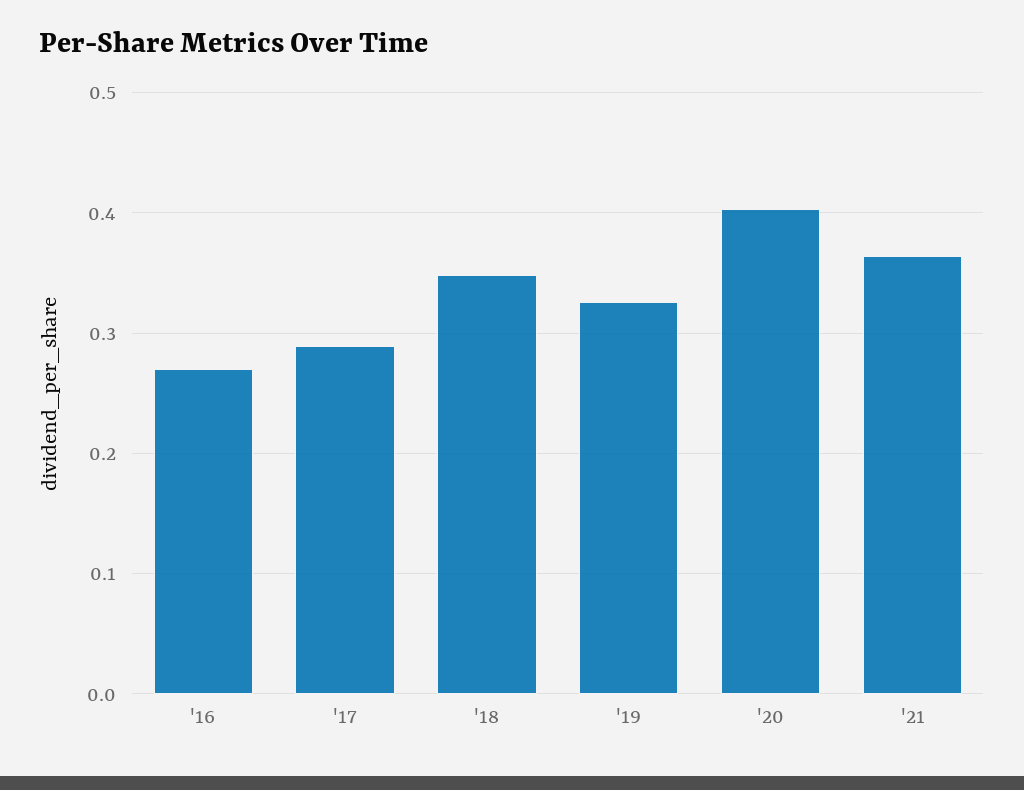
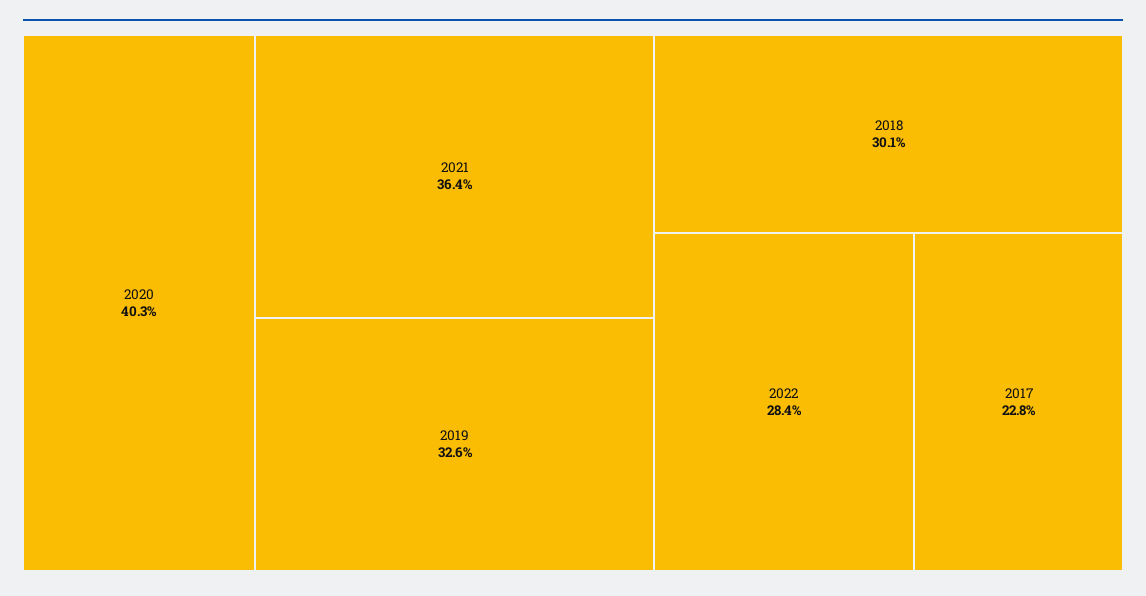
'16: 0.27 -> none
'17: 0.29 -> 0.228
'18: 0.35 -> 0.301
2022: none -> 0.284

